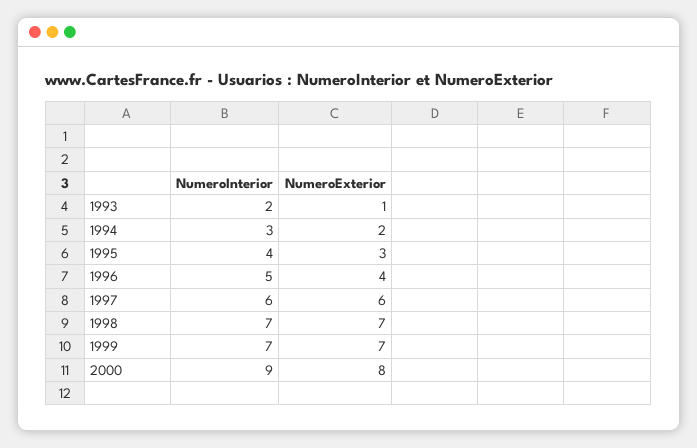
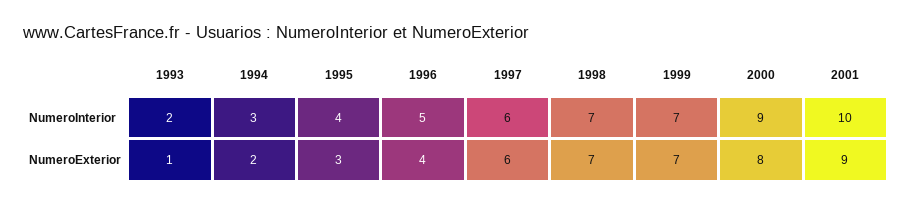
NumeroInterior, 2001: none -> 10
NumeroExterior, 2001: none -> 9

